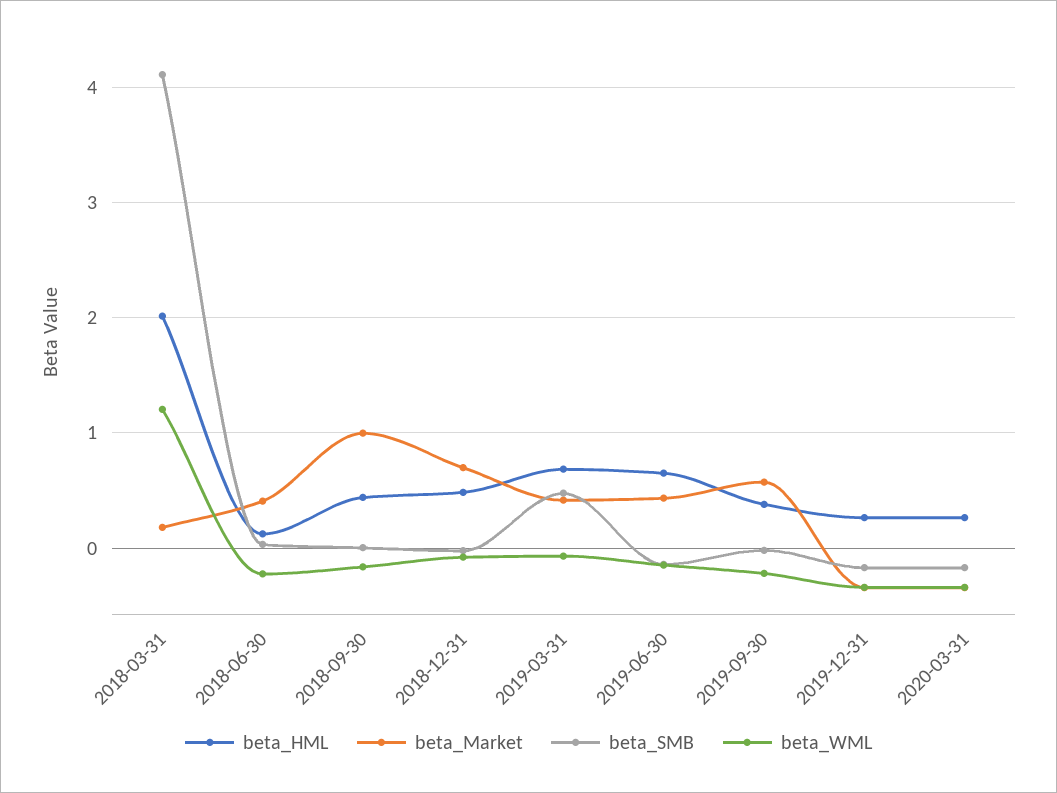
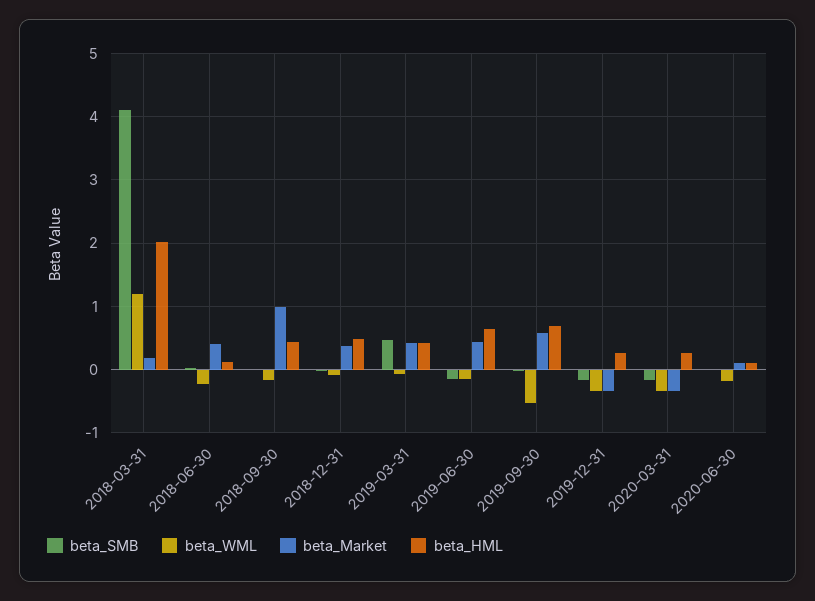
beta_Market, 2018-12-31: 0.7 -> 0.4
beta_HML, 2019-03-31: 0.7 -> 0.4
beta_HML, 2019-09-30: 0.4 -> 0.7
beta_WML, 2019-09-30: -0.2 -> -0.5
beta_SMB, 2020-06-30: none -> 0
beta_WML, 2020-06-30: none -> -0.2
beta_Market, 2020-06-30: none -> 0.1
beta_HML, 2020-06-30: none -> 0.1

